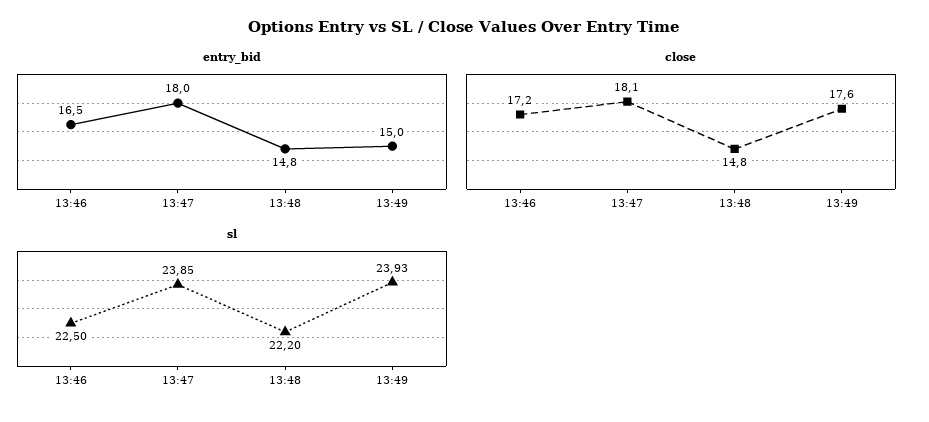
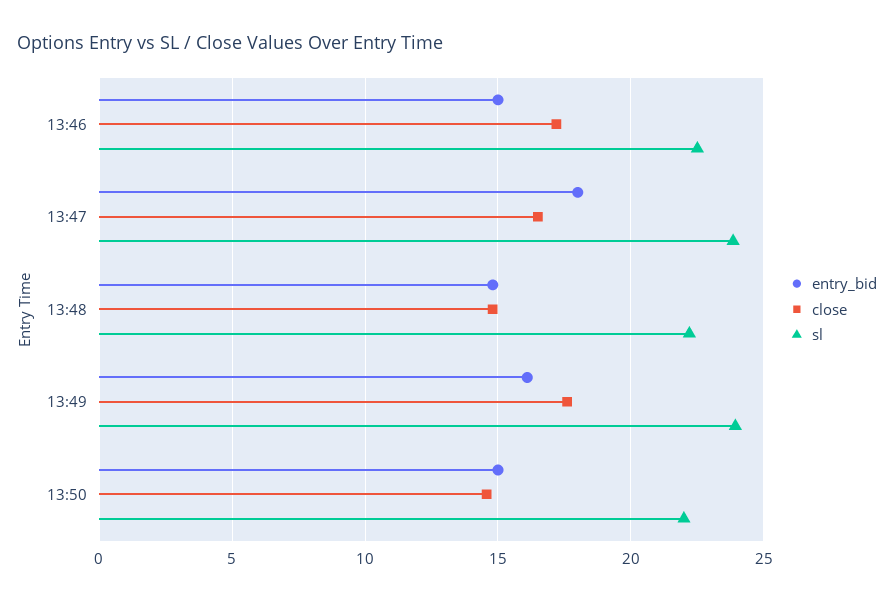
entry_bid, 13:46: 16.5 -> 15
entry_bid, 13:49: 15 -> 16
close, 13:47: 18.1 -> 16.5
entry_bid, 13:50: none -> 15
close, 13:50: none -> 14.5
sl, 13:50: none -> 22

